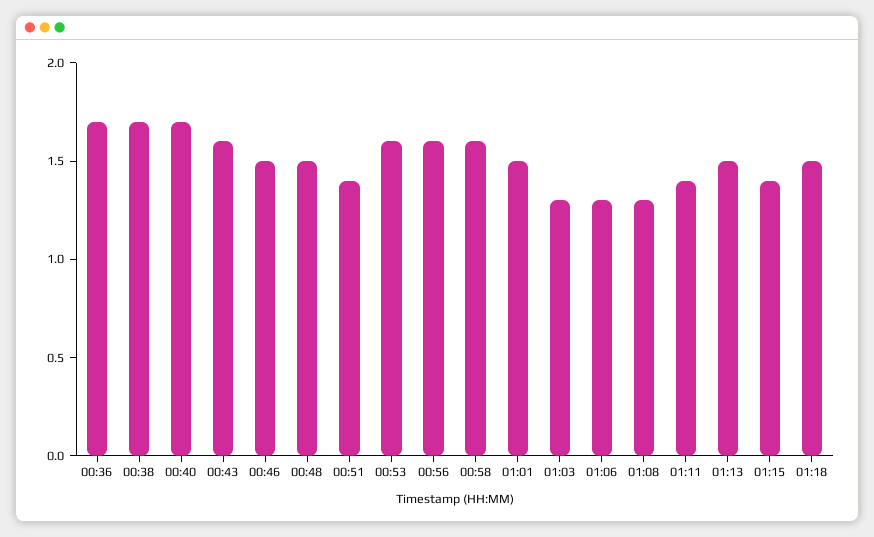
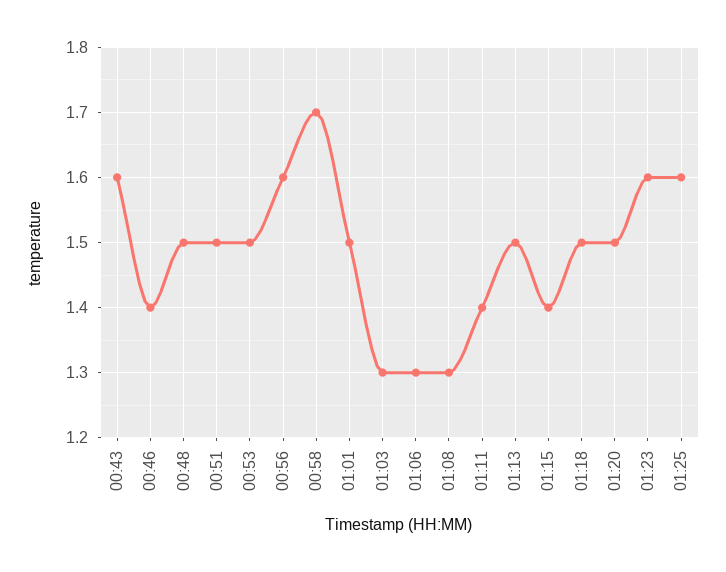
00:36: 1.7 -> none
00:38: 1.7 -> none
00:40: 1.7 -> none
00:46: 1.5 -> 1.4
00:51: 1.4 -> 1.5
00:53: 1.6 -> 1.5
00:58: 1.6 -> 1.7
01:20: none -> 1.5
01:23: none -> 1.6
01:25: none -> 1.6

